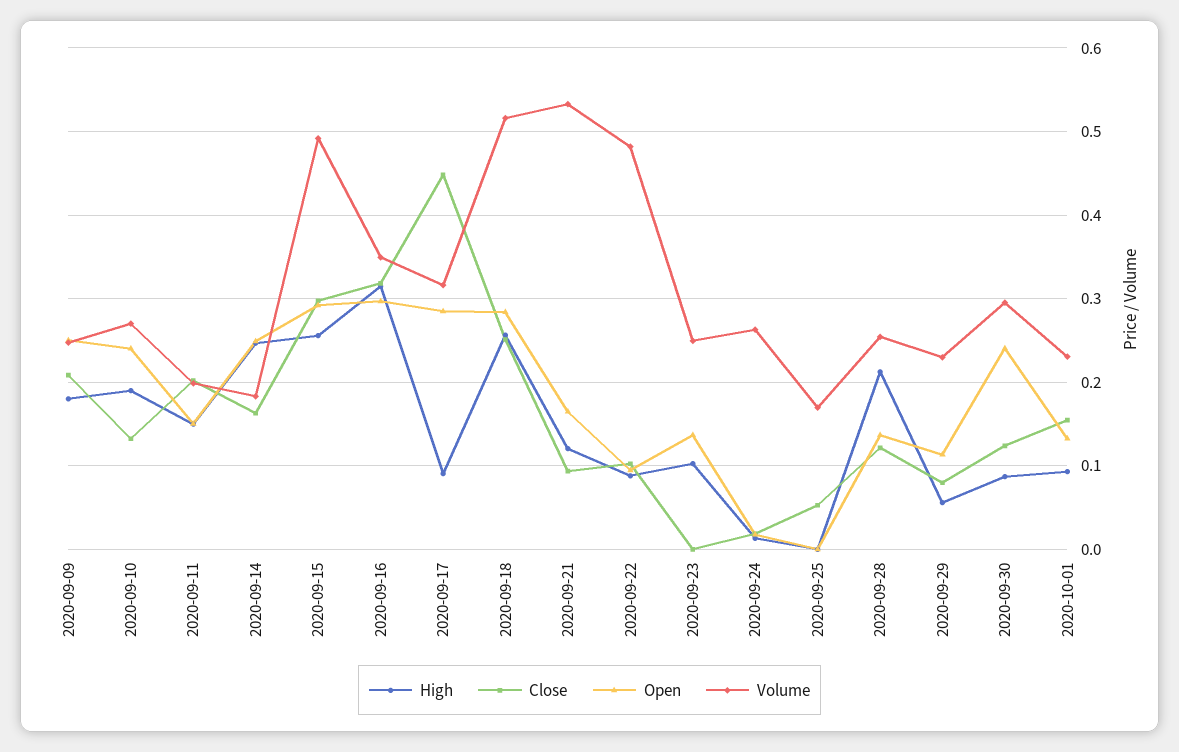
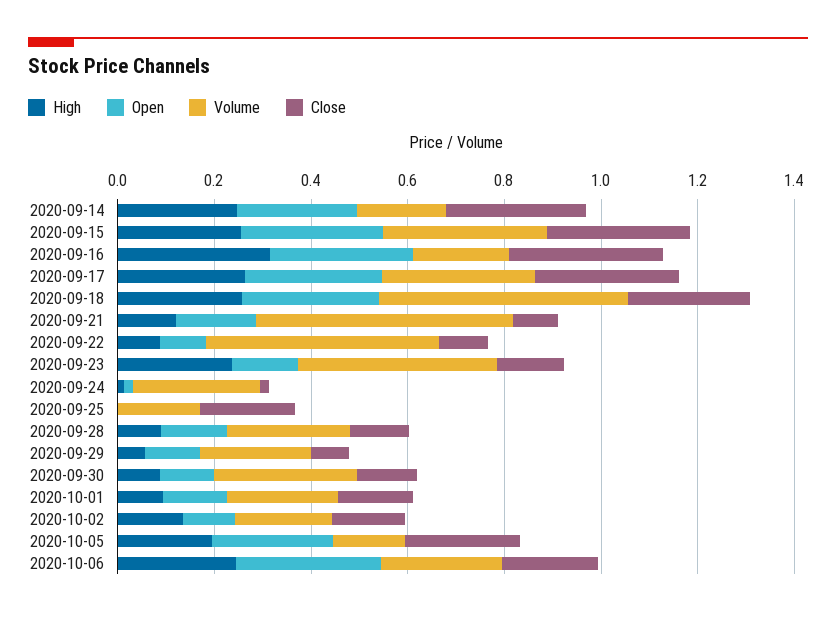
High, 2020-09-09: 0.18 -> none
Close, 2020-09-09: 0.21 -> none
Open, 2020-09-09: 0.25 -> none
Volume, 2020-09-09: 0.25 -> none
High, 2020-09-10: 0.19 -> none
Close, 2020-09-10: 0.13 -> none
Open, 2020-09-10: 0.24 -> none
Volume, 2020-09-10: 0.27 -> none
High, 2020-09-11: 0.15 -> none
Close, 2020-09-11: 0.2 -> none
Open, 2020-09-11: 0.15 -> none
Volume, 2020-09-11: 0.2 -> none
Close, 2020-09-14: 0.16 -> 0.3
Volume, 2020-09-15: 0.49 -> 0.35
Volume, 2020-09-16: 0.35 -> 0.2
High, 2020-09-17: 0.09 -> 0.25
Close, 2020-09-17: 0.45 -> 0.3
High, 2020-09-23: 0.1 -> 0.25
Close, 2020-09-23: 0 -> 0.15
Volume, 2020-09-23: 0.25 -> 0.4
Close, 2020-09-25: 0.05 -> 0.2
High, 2020-09-28: 0.21 -> 0.1
Open, 2020-09-30: 0.24 -> 0.1
High, 2020-10-02: none -> 0.15
Open, 2020-10-02: none -> 0.1
Volume, 2020-10-02: none -> 0.2
Close, 2020-10-02: none -> 0.15
High, 2020-10-05: none -> 0.2
Open, 2020-10-05: none -> 0.25
Volume, 2020-10-05: none -> 0.15
Close, 2020-10-05: none -> 0.25
High, 2020-10-06: none -> 0.25
Open, 2020-10-06: none -> 0.3
Volume, 2020-10-06: none -> 0.25
Close, 2020-10-06: none -> 0.2

